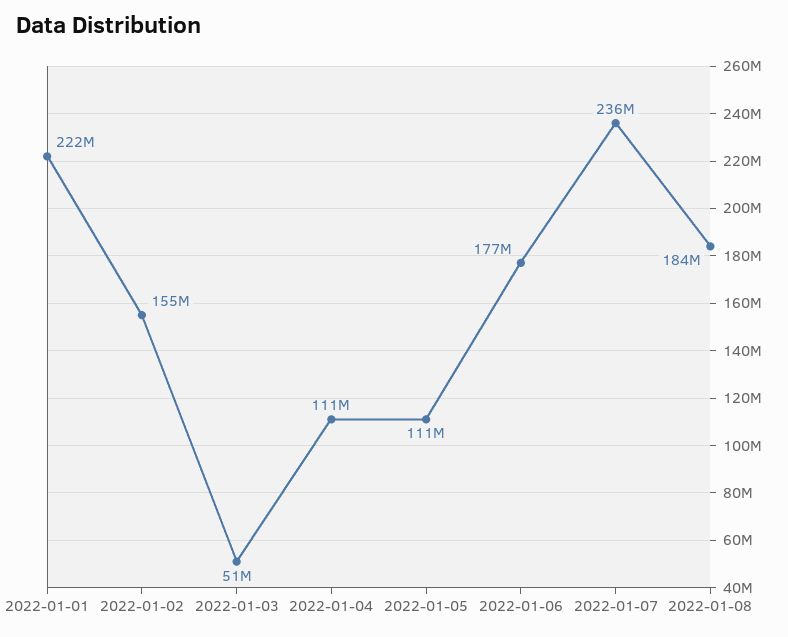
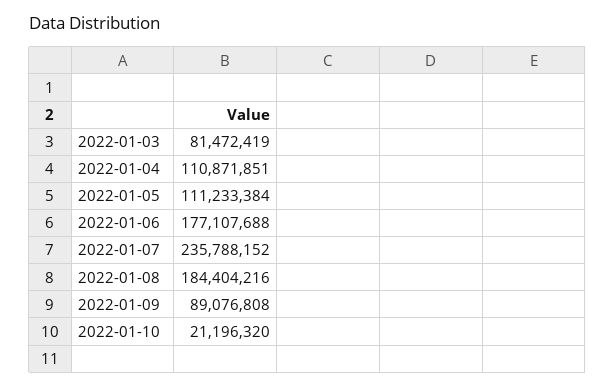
2022-01-01: 222000000 -> none
2022-01-02: 155000000 -> none
2022-01-03: 51000000 -> 81472419
2022-01-09: none -> 89076808
2022-01-10: none -> 21196320

